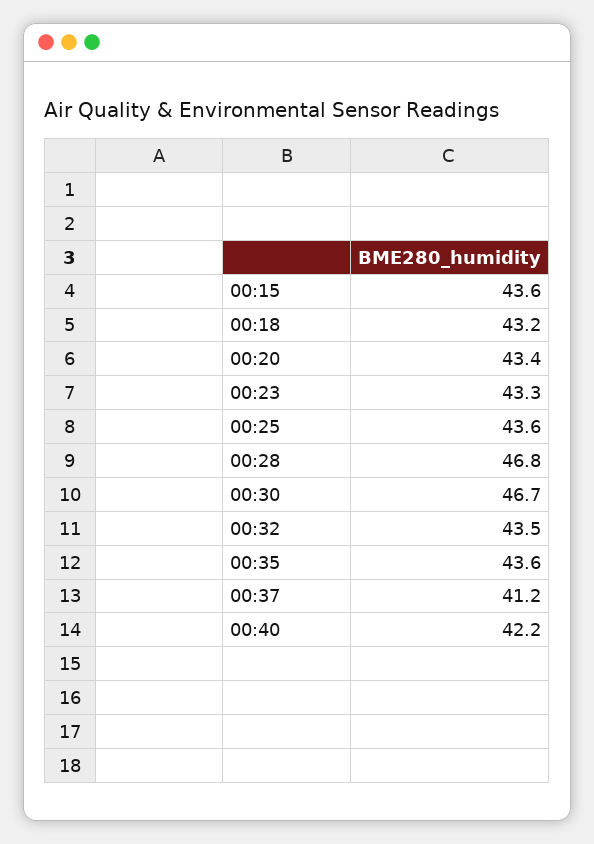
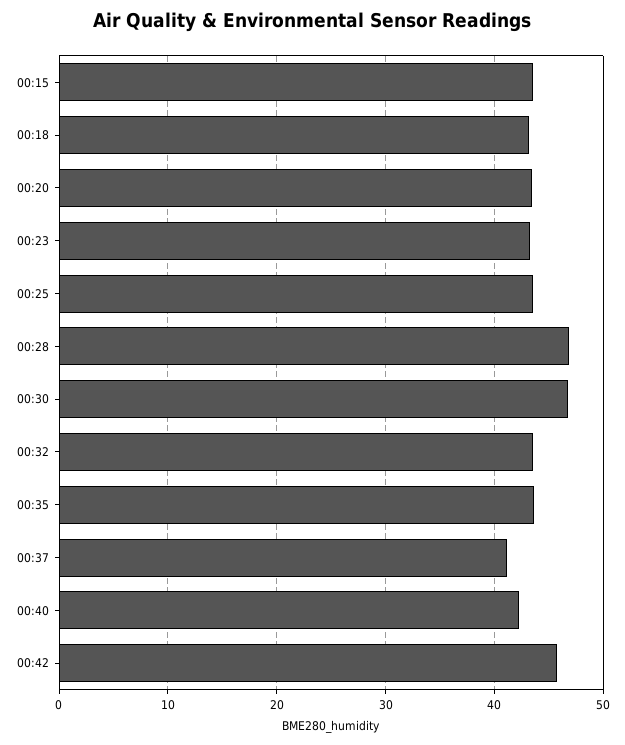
00:42: none -> 46

